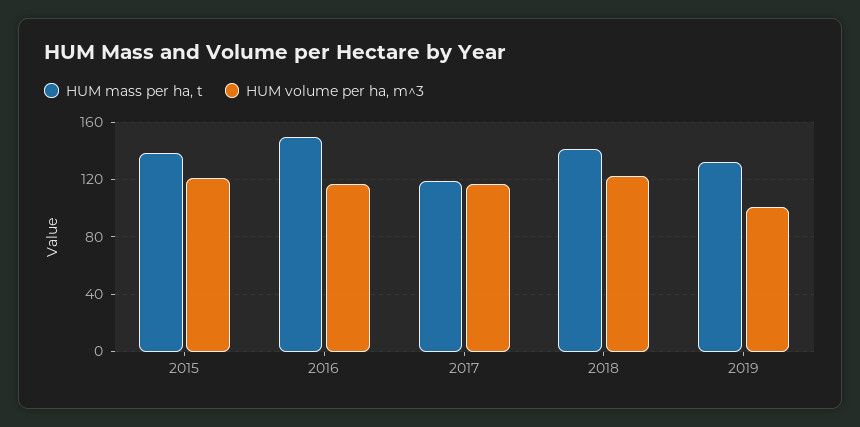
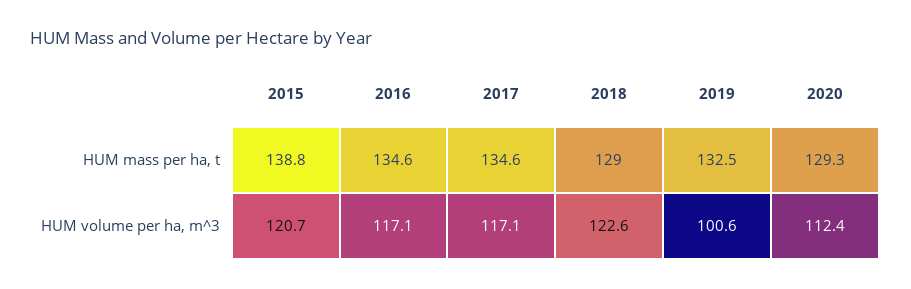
HUM mass per ha, t, 2016: 150 -> 134.6
HUM mass per ha, t, 2017: 120 -> 134.6
HUM mass per ha, t, 2018: 140 -> 129
HUM mass per ha, t, 2020: none -> 129.3
HUM volume per ha, m^3, 2020: none -> 112.4

